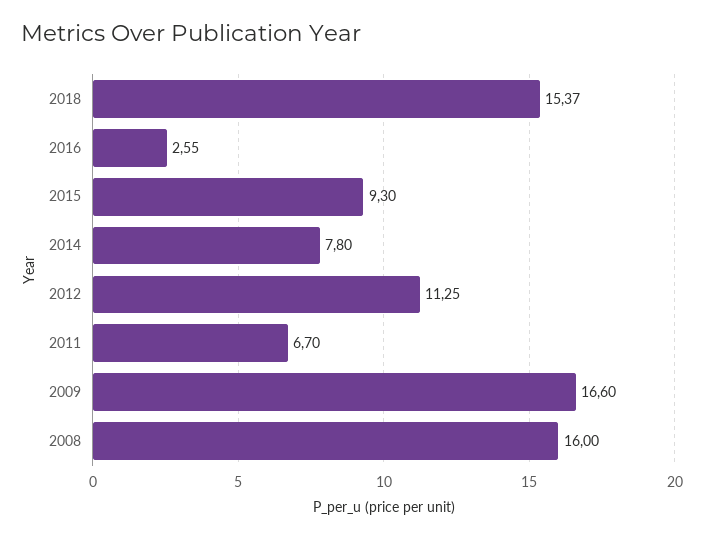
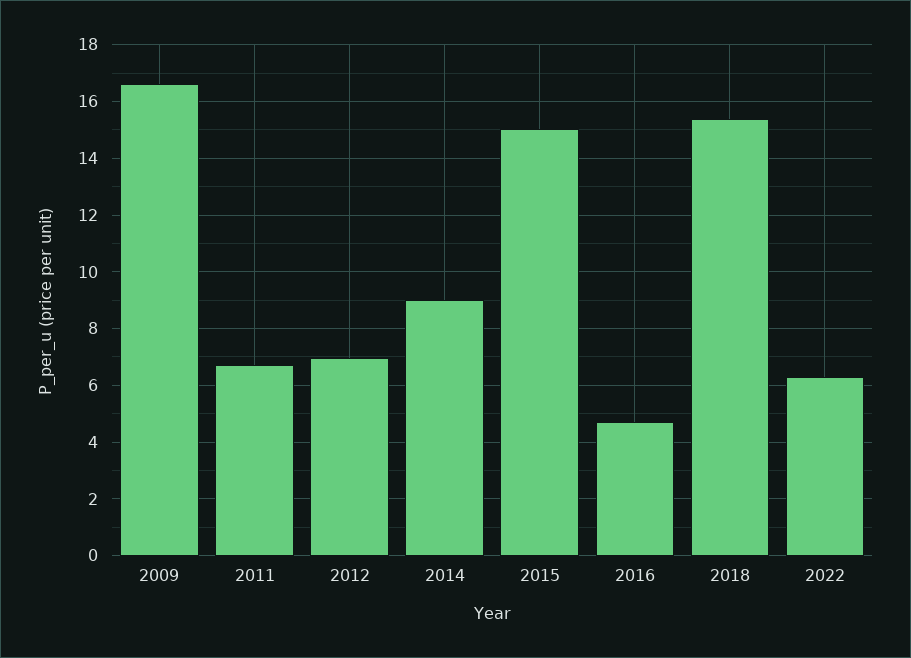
2016: 2.55 -> 4.75
2015: 9.3 -> 15
2014: 7.8 -> 9
2012: 11.25 -> 7
2008: 16 -> none
2022: none -> 6.25

